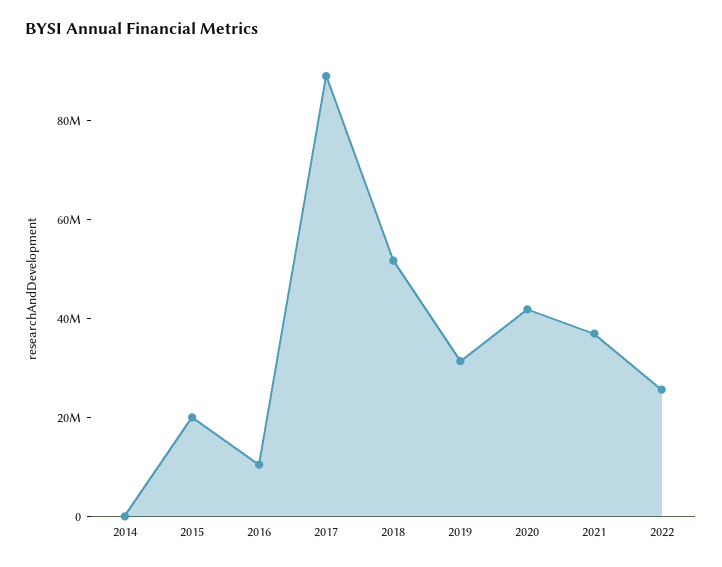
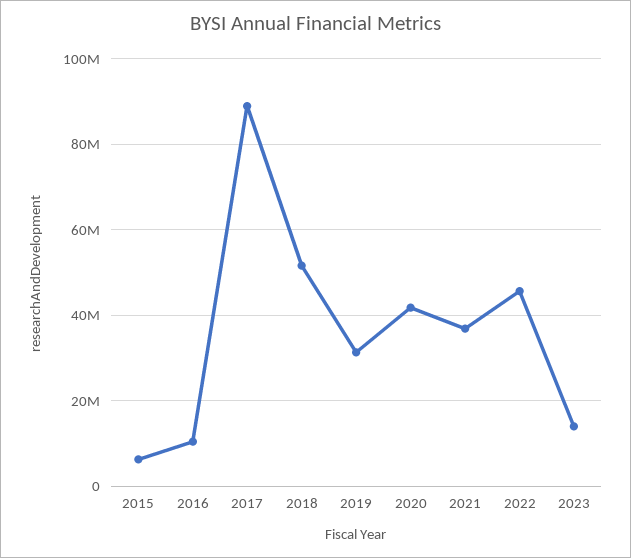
2014: 0 -> none
2015: 20000000 -> 6000000
2022: 25000000 -> 46000000
2023: none -> 14000000

